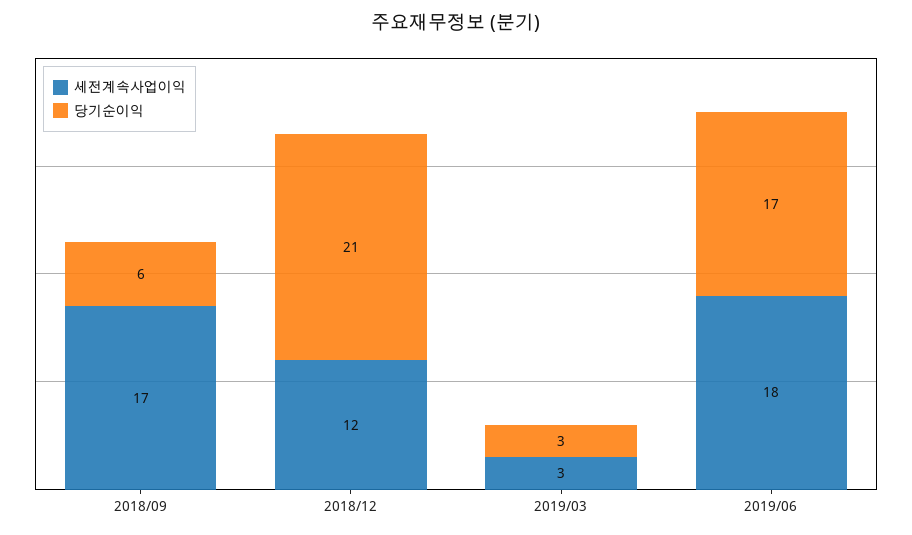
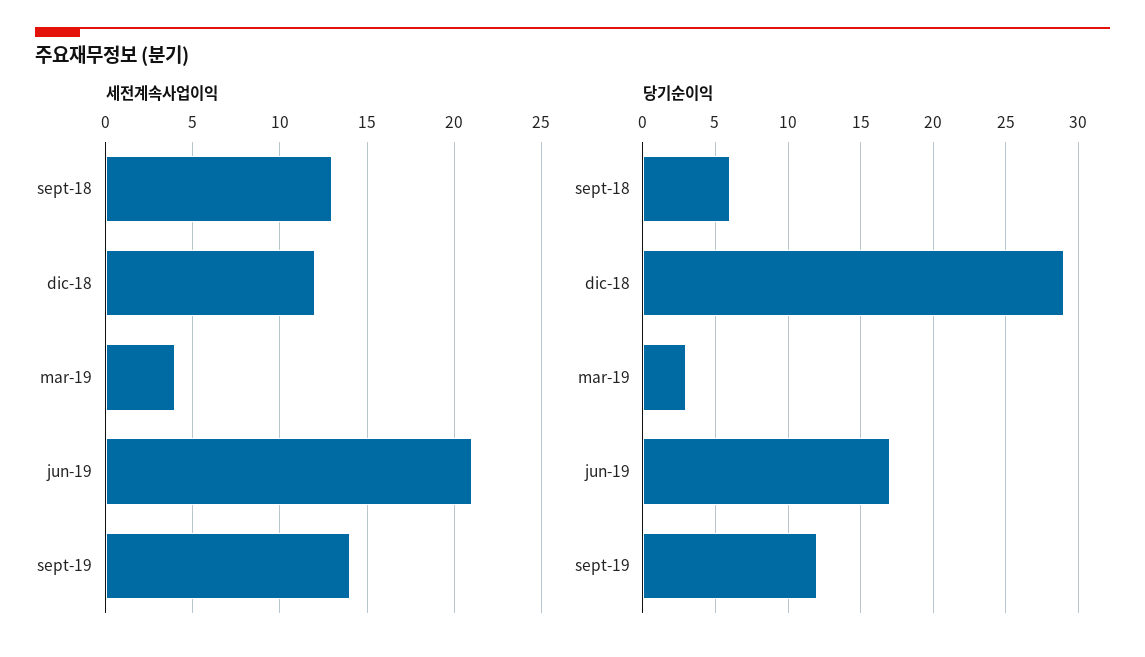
세전계속사업이익, 2018/09: 17 -> 13
당기순이익, 2018/12: 21 -> 29
세전계속사업이익, 2019/03: 3 -> 4
세전계속사업이익, 2019/06: 18 -> 21
세전계속사업이익, sept-19: none -> 14
당기순이익, sept-19: none -> 12

